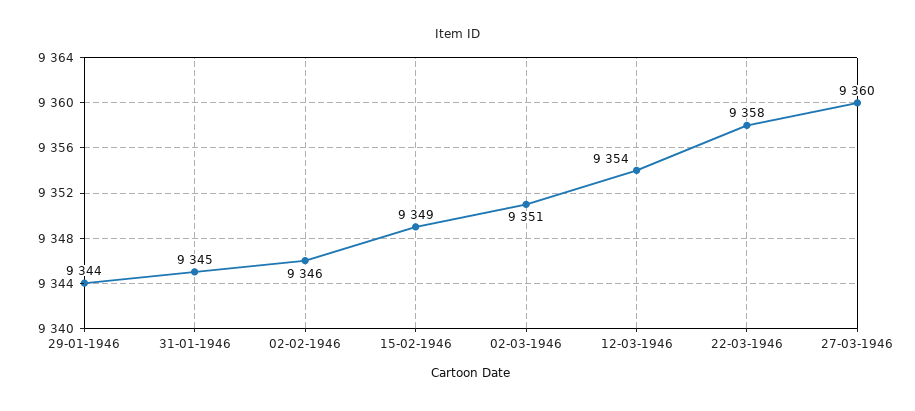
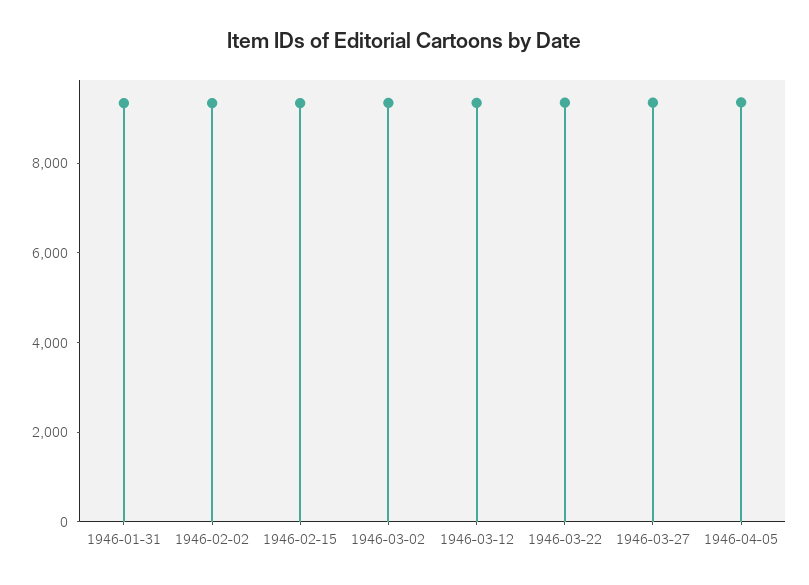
29-01-1946: 9344 -> none
1946-04-05: none -> 9500

